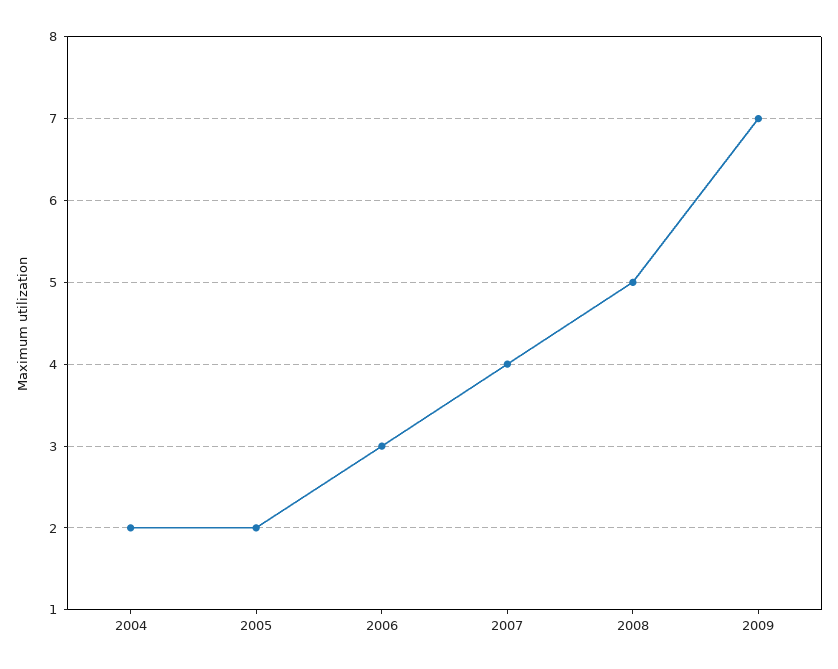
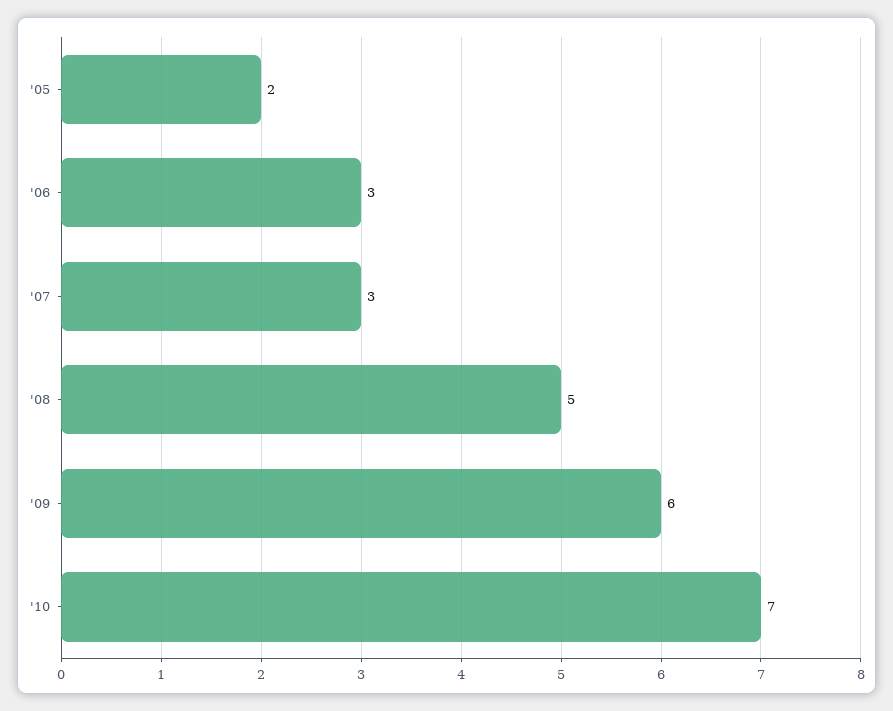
2004: 2 -> none
2007: 4 -> 3
2009: 7 -> 6
'10: none -> 7

